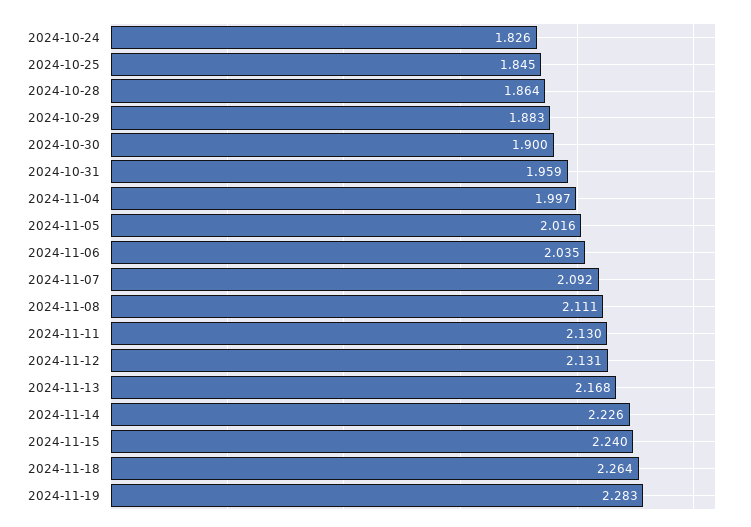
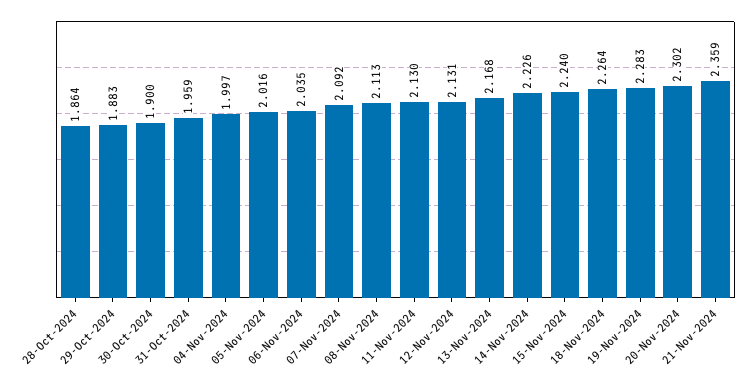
2024-10-24: 1.826 -> none
2024-10-25: 1.845 -> none
2024-11-08: 2.111 -> 2.113
20-Nov-2024: none -> 2.302
21-Nov-2024: none -> 2.359

